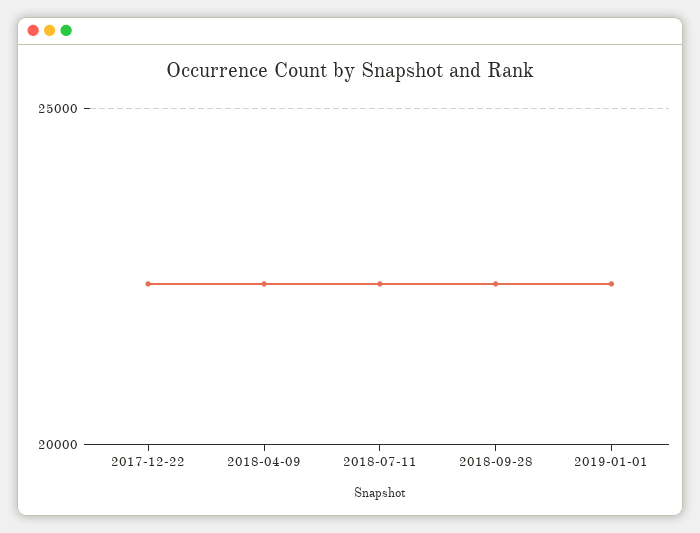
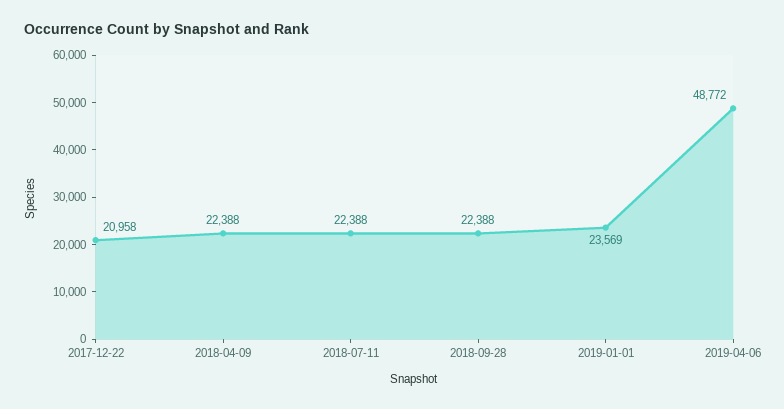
2017-12-22: 22500 -> 20958
2019-01-01: 22500 -> 23569
2019-04-06: none -> 48772

